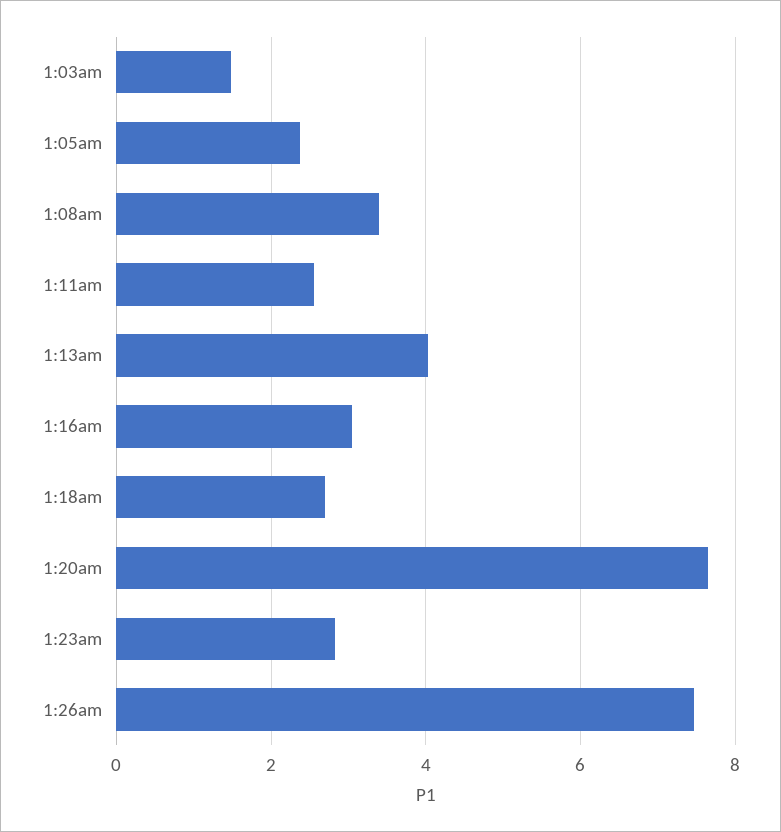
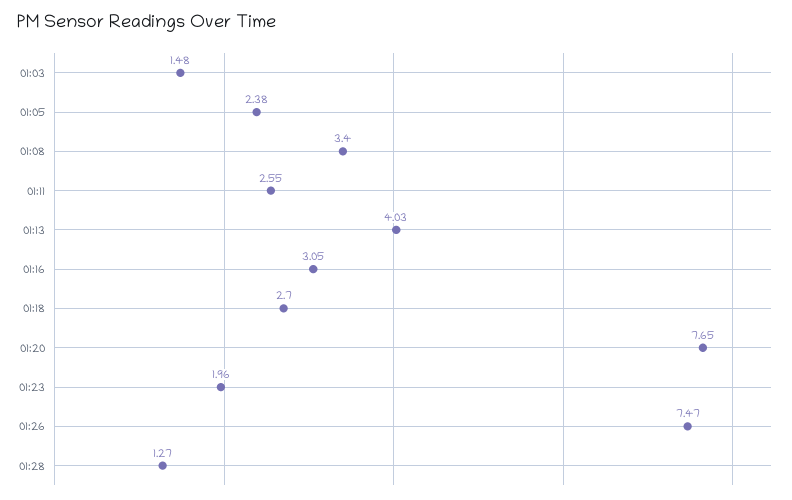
1:23am: 2.8 -> 1.96
01:28: none -> 1.27

